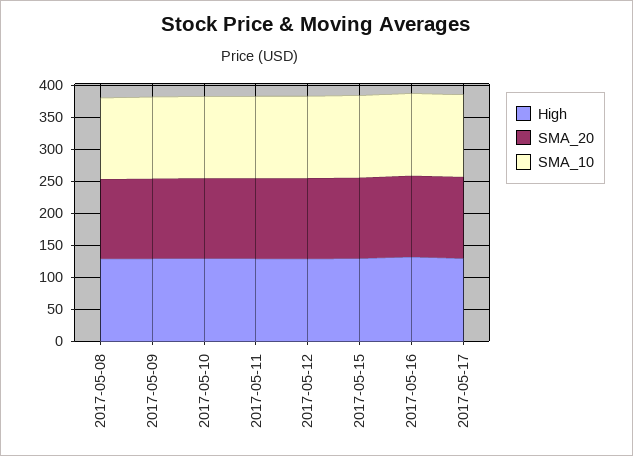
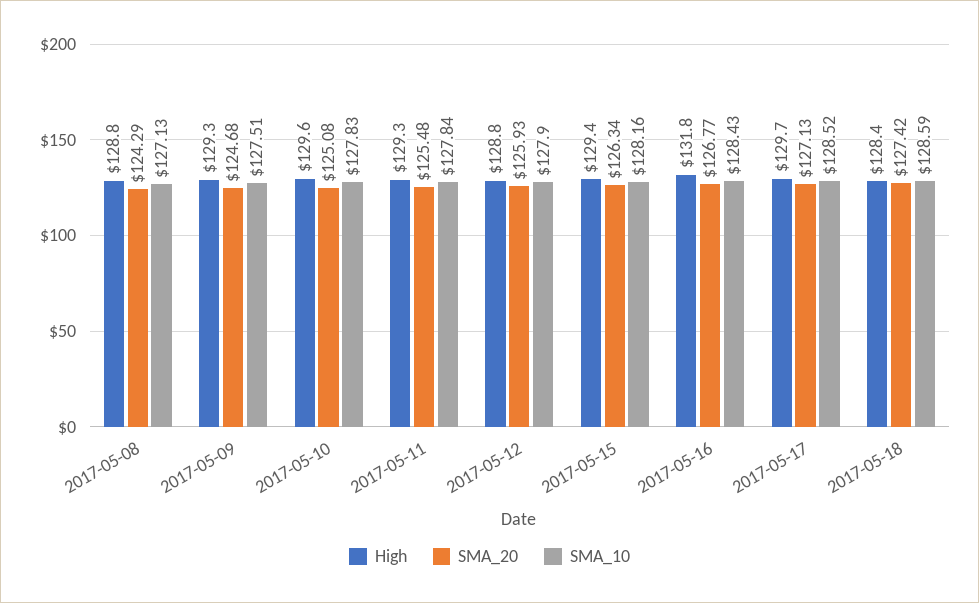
High, 2017-05-18: none -> 128.4
SMA_20, 2017-05-18: none -> 127.42
SMA_10, 2017-05-18: none -> 128.59

